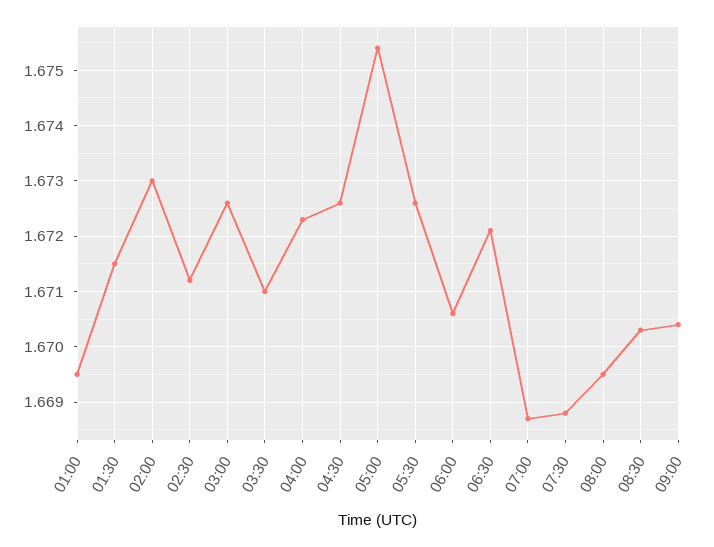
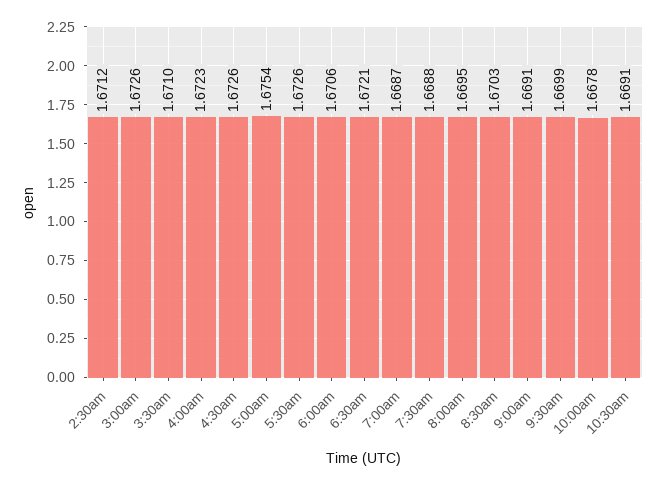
01:00: 1.6695 -> none
01:30: 1.6715 -> none
02:00: 1.673 -> none
09:00: 1.6705 -> 1.6691
9:30am: none -> 1.6699
10:00am: none -> 1.6678
10:30am: none -> 1.6691

